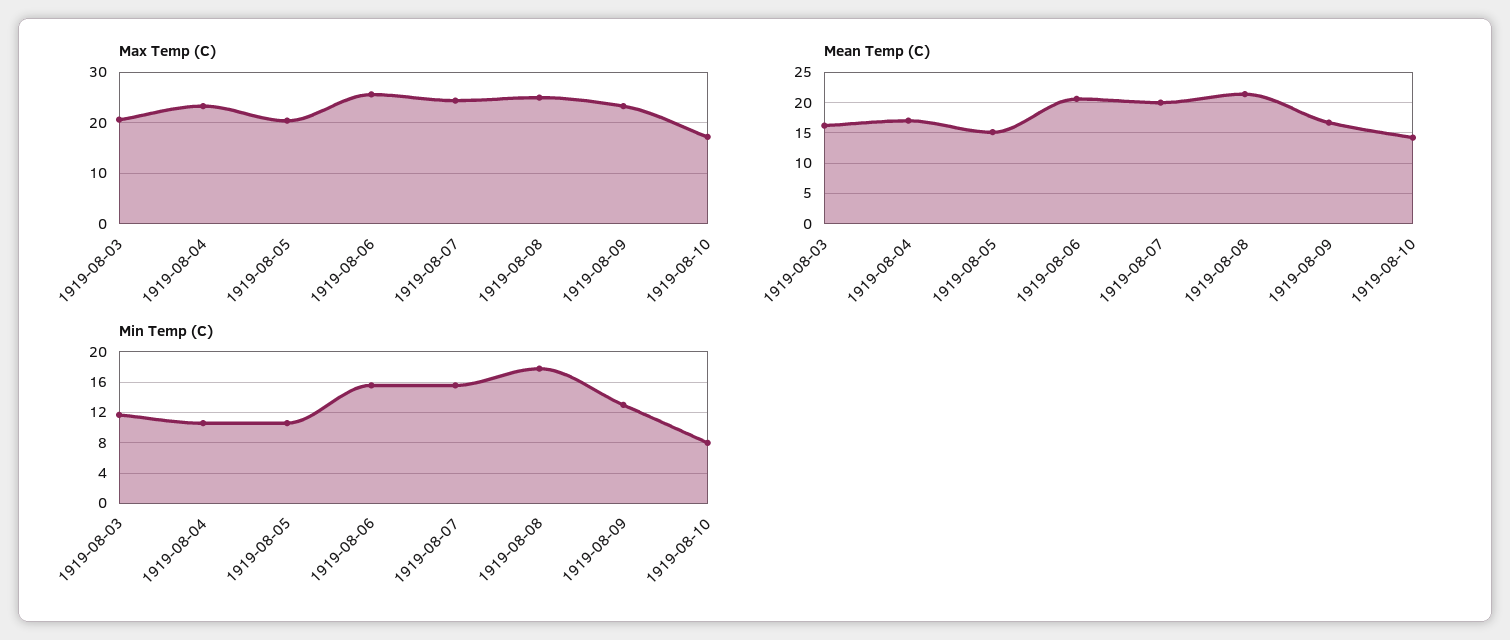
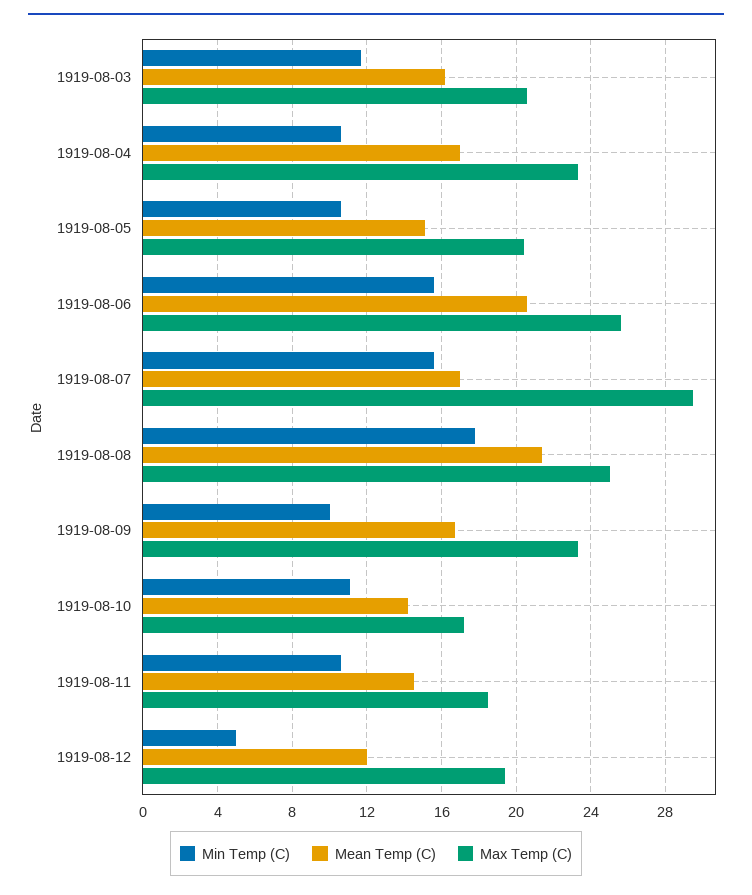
Max Temp (C), 1919-08-07: 24 -> 29.5
Mean Temp (C), 1919-08-07: 20 -> 17
Min Temp (C), 1919-08-09: 13 -> 10
Min Temp (C), 1919-08-10: 8 -> 11
Min Temp (C), 1919-08-11: none -> 10.5
Mean Temp (C), 1919-08-11: none -> 14.5
Max Temp (C), 1919-08-11: none -> 18.5
Min Temp (C), 1919-08-12: none -> 5
Mean Temp (C), 1919-08-12: none -> 12
Max Temp (C), 1919-08-12: none -> 19.5

